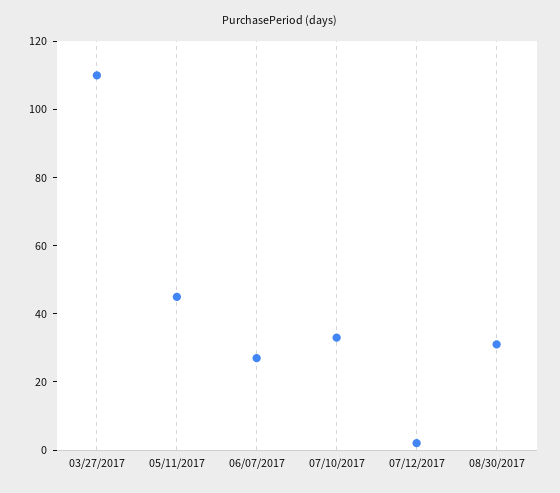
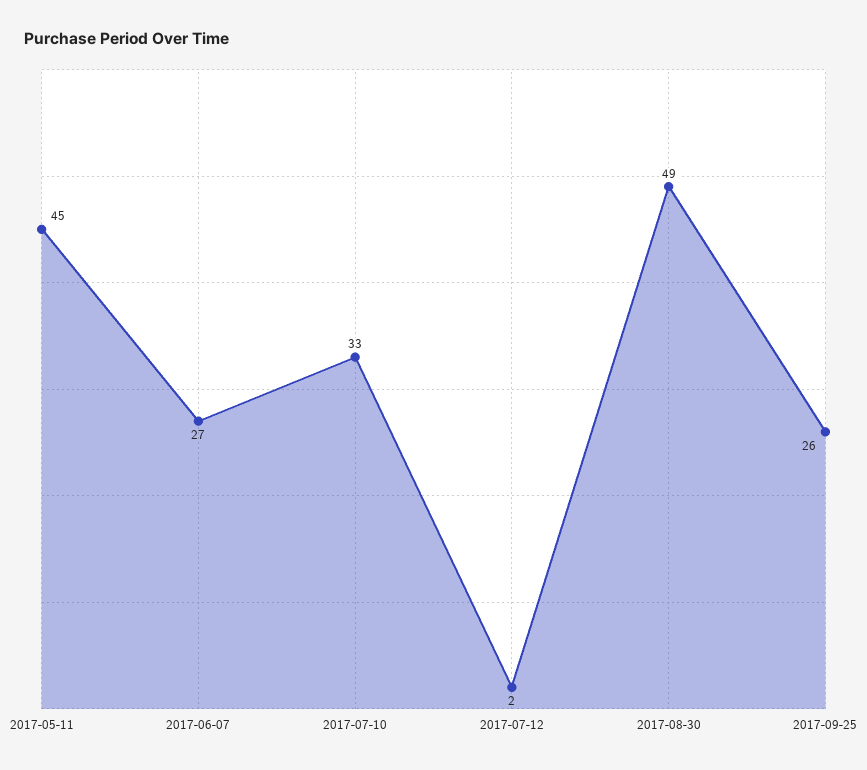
03/27/2017: 110 -> none
08/30/2017: 30 -> 49
2017-09-25: none -> 26

